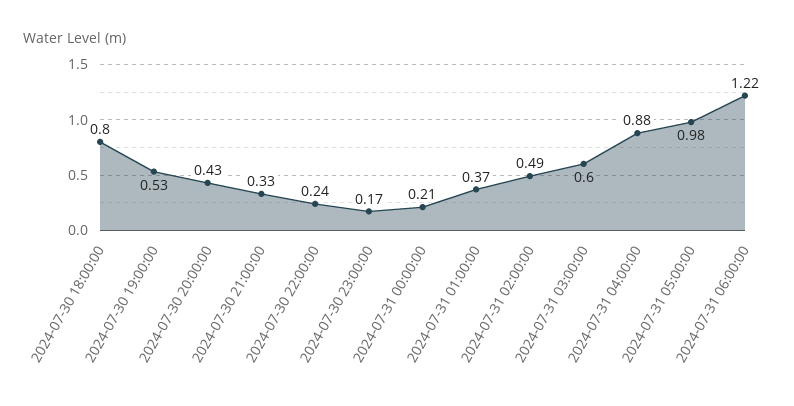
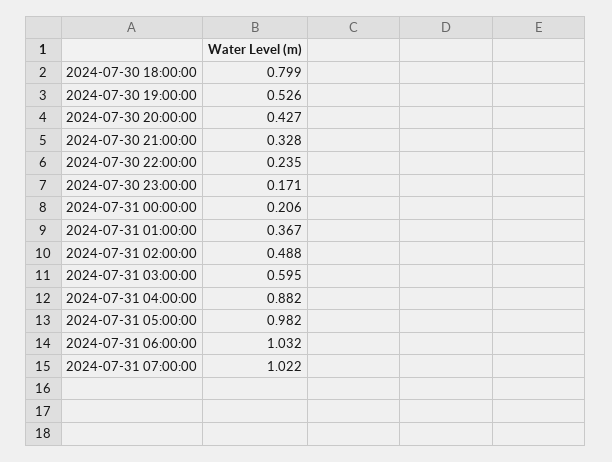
2024-07-31 06:00:00: 1.22 -> 1.032
2024-07-31 07:00:00: none -> 1.022

